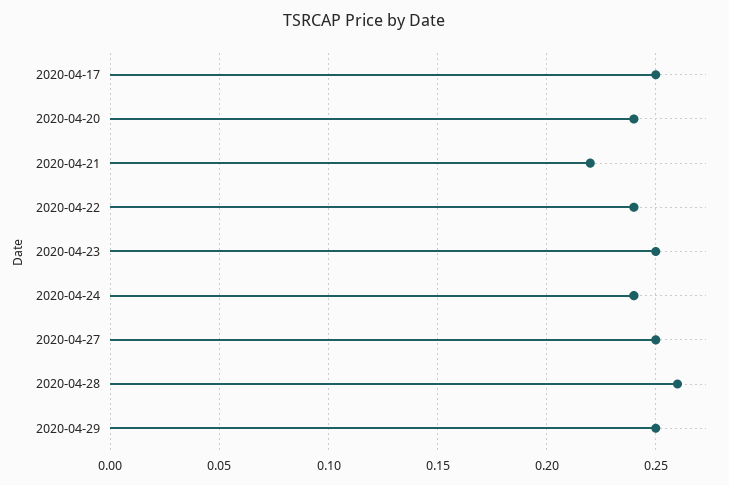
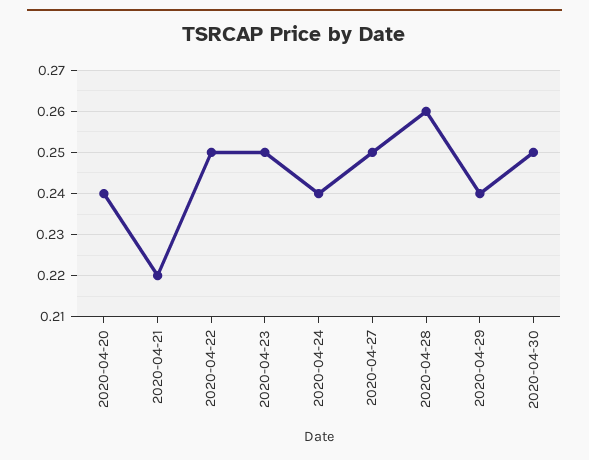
2020-04-17: 0.25 -> none
2020-04-22: 0.24 -> 0.25
2020-04-29: 0.25 -> 0.24
2020-04-30: none -> 0.25

